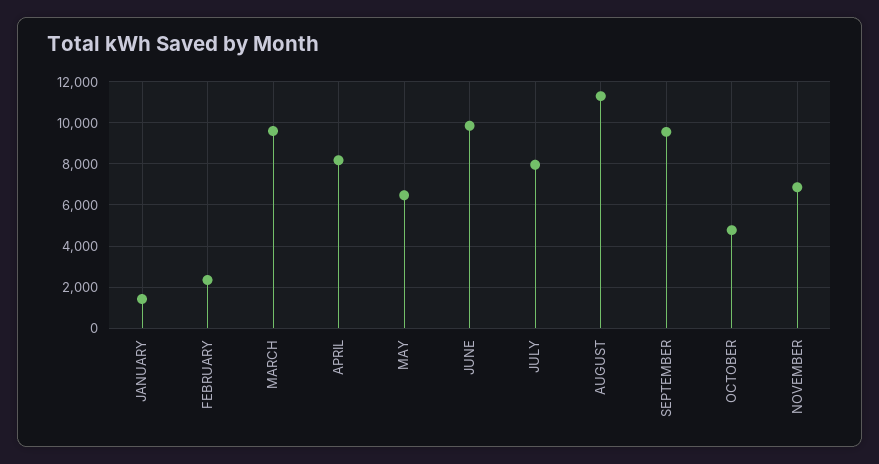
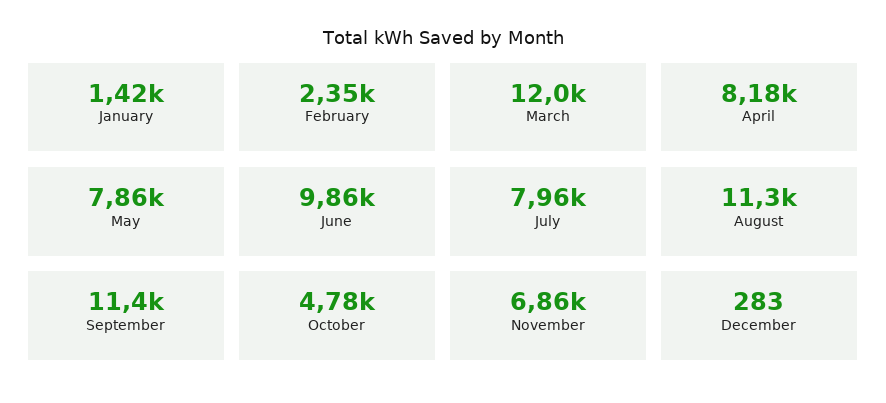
MARCH: 9500 -> 12000
MAY: 6500 -> 7860
SEPTEMBER: 9500 -> 11400
December: none -> 283

